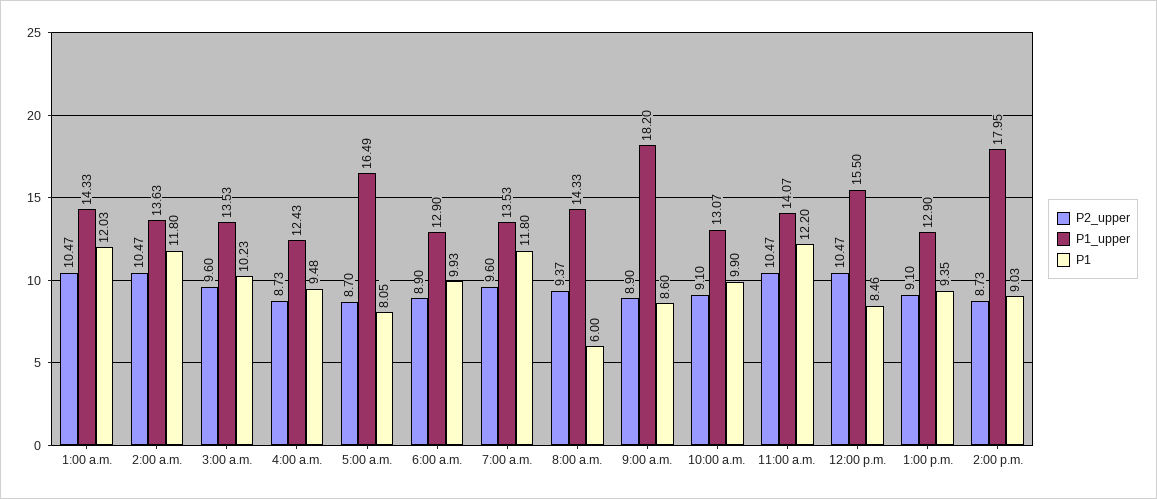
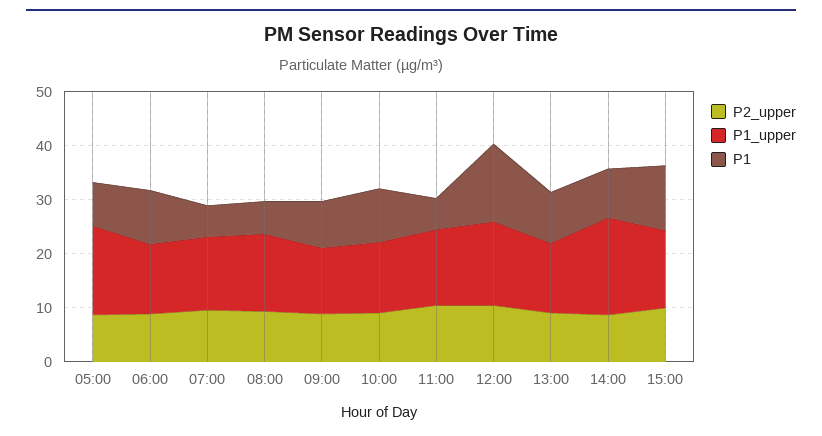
P2_upper, 1:00 a.m.: 10.47 -> none
P1_upper, 1:00 a.m.: 14.33 -> none
P1, 1:00 a.m.: 12.03 -> none
P2_upper, 2:00 a.m.: 10.47 -> none
P1_upper, 2:00 a.m.: 13.63 -> none
P1, 2:00 a.m.: 11.8 -> none
P2_upper, 3:00 a.m.: 9.6 -> none
P1_upper, 3:00 a.m.: 13.53 -> none
P1, 3:00 a.m.: 10.23 -> none
P2_upper, 4:00 a.m.: 8.73 -> none
P1_upper, 4:00 a.m.: 12.43 -> none
P1, 4:00 a.m.: 9.48 -> none
P1, 7:00 a.m.: 11.8 -> 6
P1_upper, 9:00 a.m.: 18.2 -> 12
P1, 11:00 a.m.: 12.2 -> 6
P1, 12:00 p.m.: 8.46 -> 14
P2_upper, 15:00: none -> 10
P1_upper, 15:00: none -> 14
P1, 15:00: none -> 12

